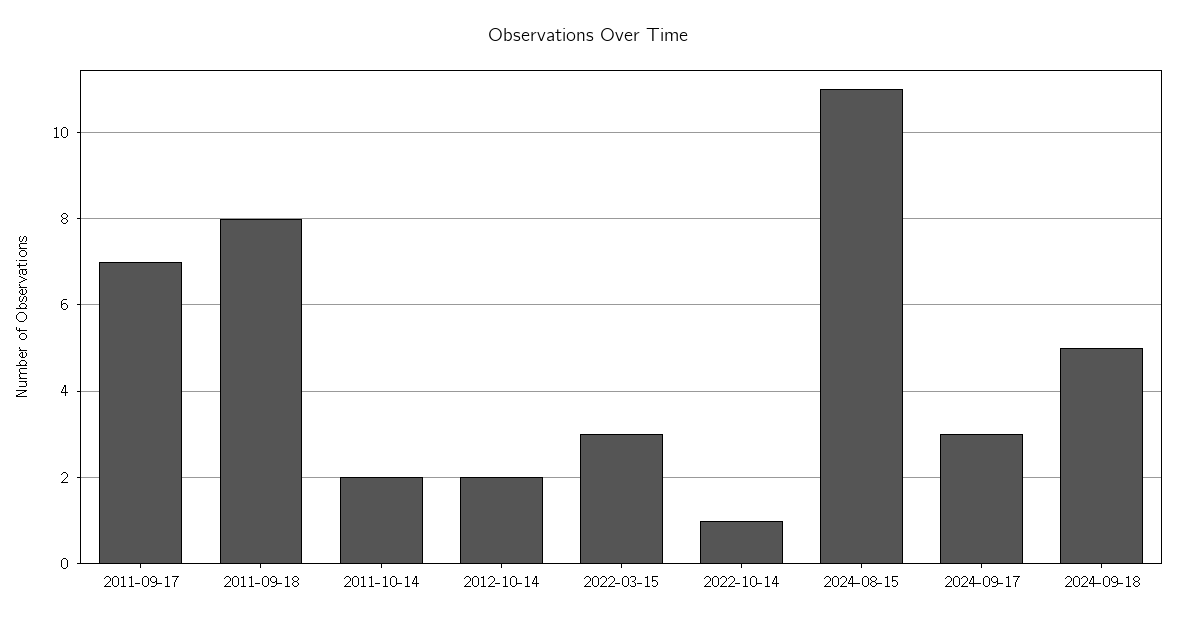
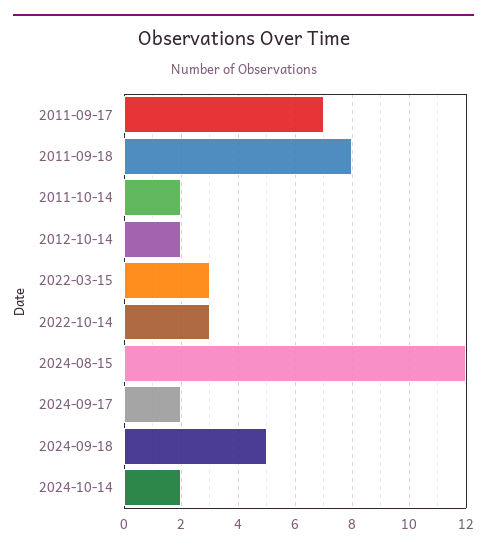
2022-10-14: 1 -> 3
2024-08-15: 11 -> 12
2024-09-17: 3 -> 2
2024-10-14: none -> 2

